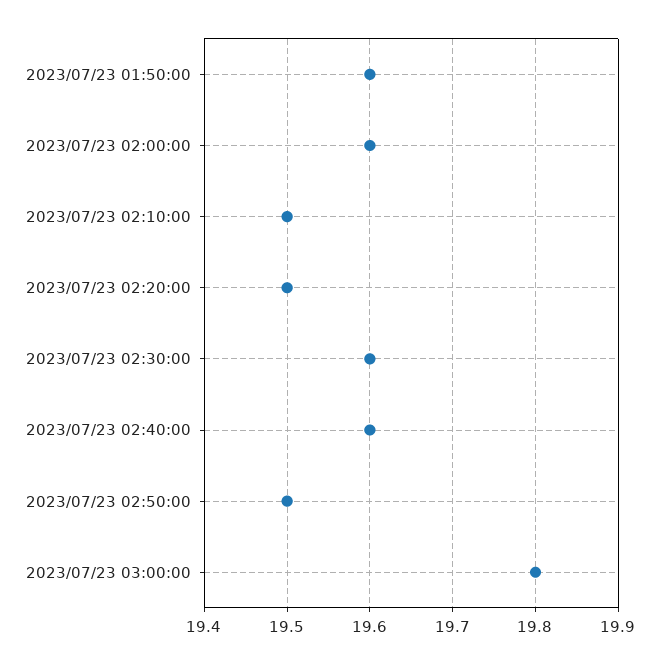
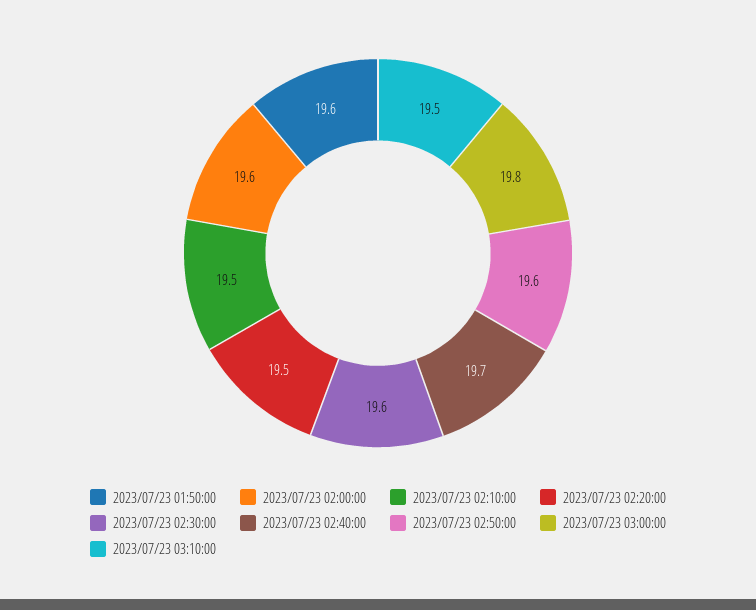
2023/07/23 02:40:00: 19.6 -> 19.7
2023/07/23 02:50:00: 19.5 -> 19.6
2023/07/23 03:10:00: none -> 19.5

